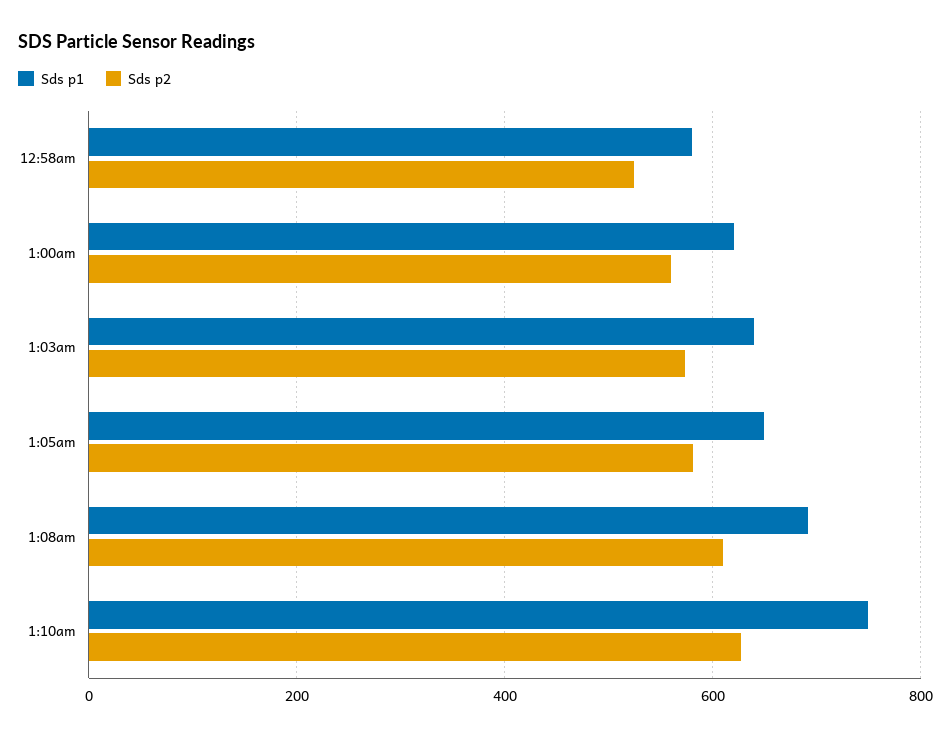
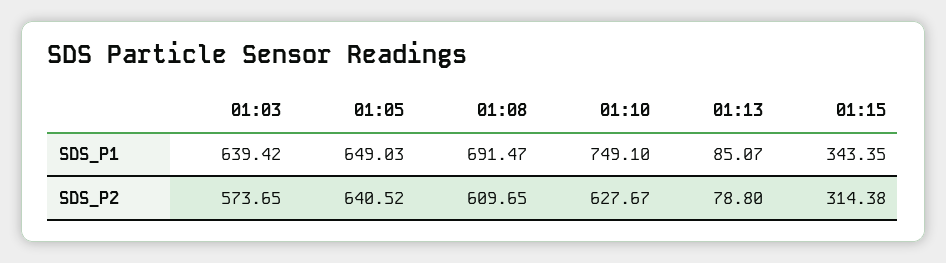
Sds p1, 12:58am: 580 -> none
Sds p2, 12:58am: 520 -> none
Sds p1, 1:00am: 620 -> none
Sds p2, 1:00am: 560 -> none
Sds p2, 1:05am: 580 -> 640.52
Sds p1, 01:13: none -> 85.07
Sds p1, 01:15: none -> 343.35
Sds p2, 01:13: none -> 78.8
Sds p2, 01:15: none -> 314.38

